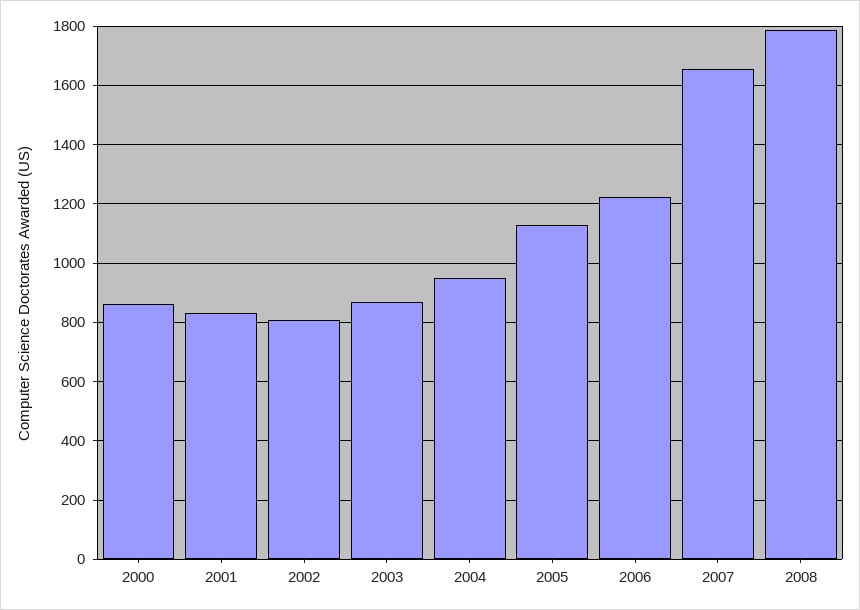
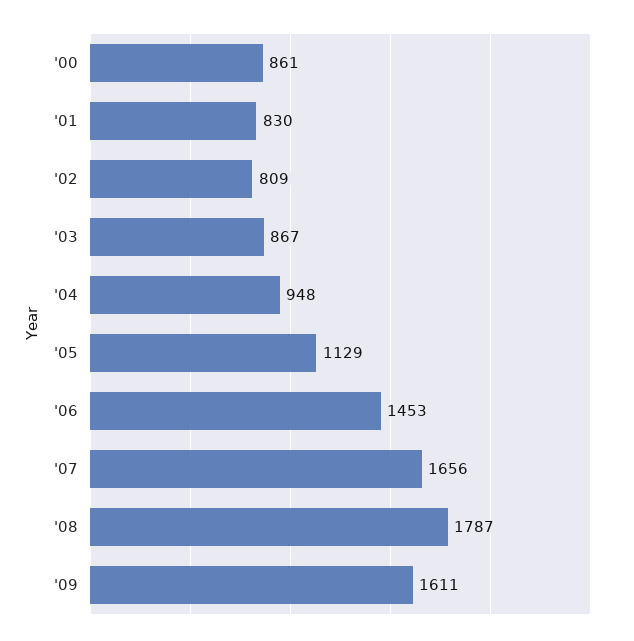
2006: 1225 -> 1453
'09: none -> 1611

